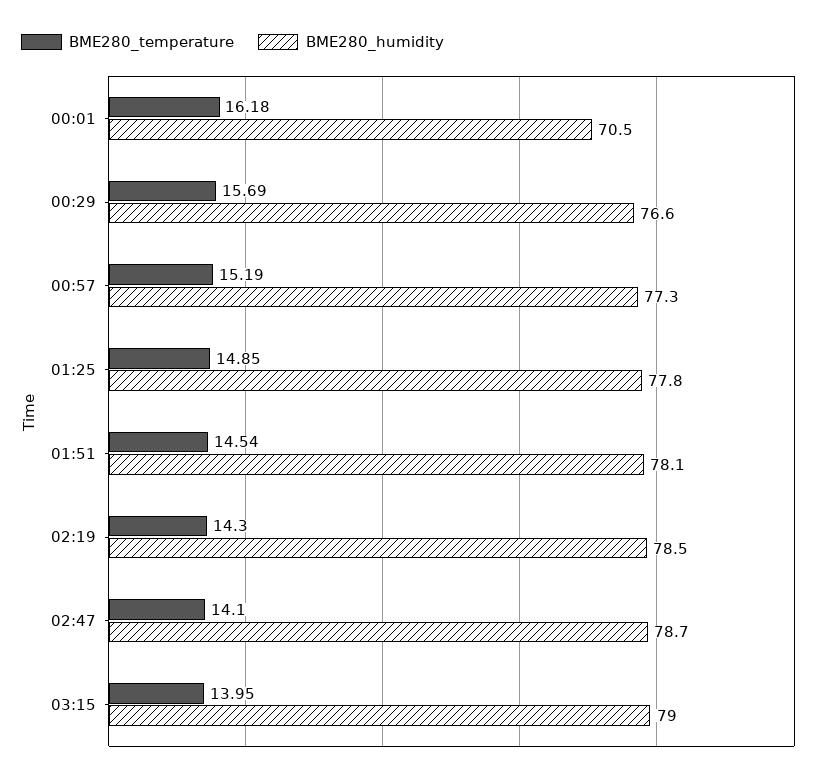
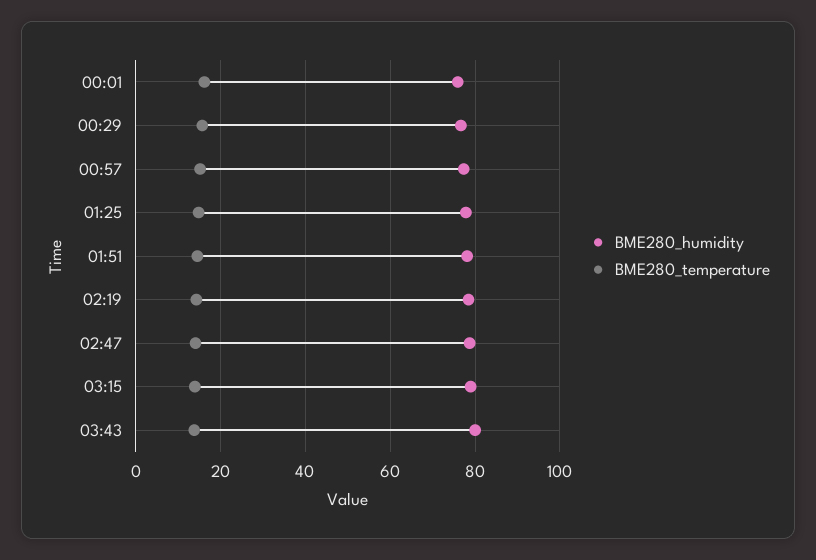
BME280_humidity, 00:01: 70.5 -> 76
BME280_humidity, 03:43: none -> 80
BME280_temperature, 03:43: none -> 14

